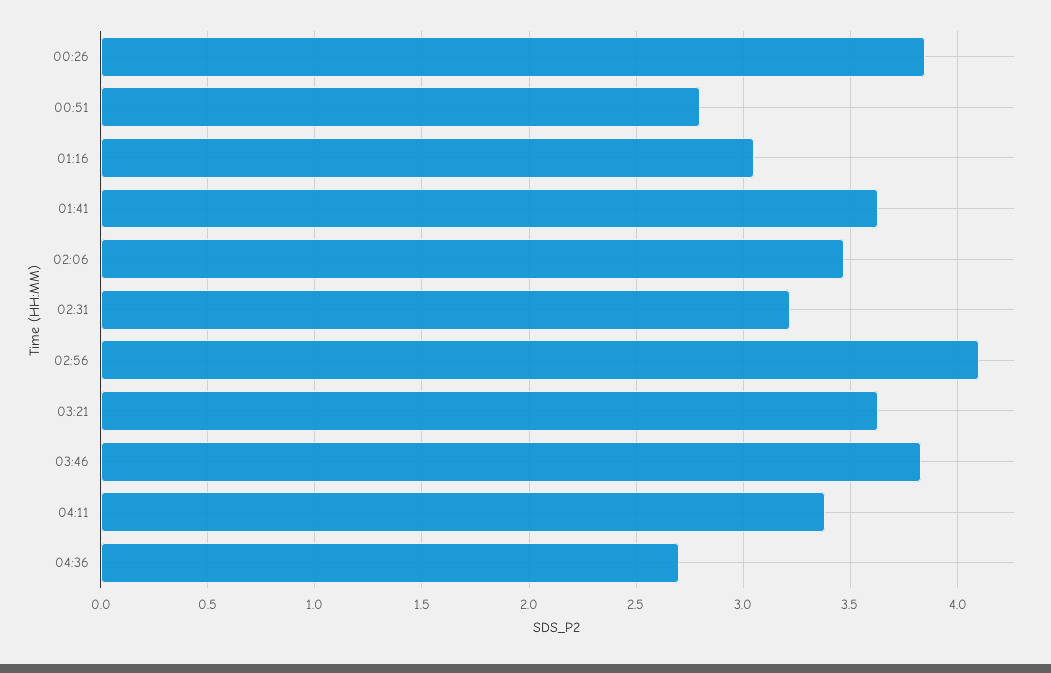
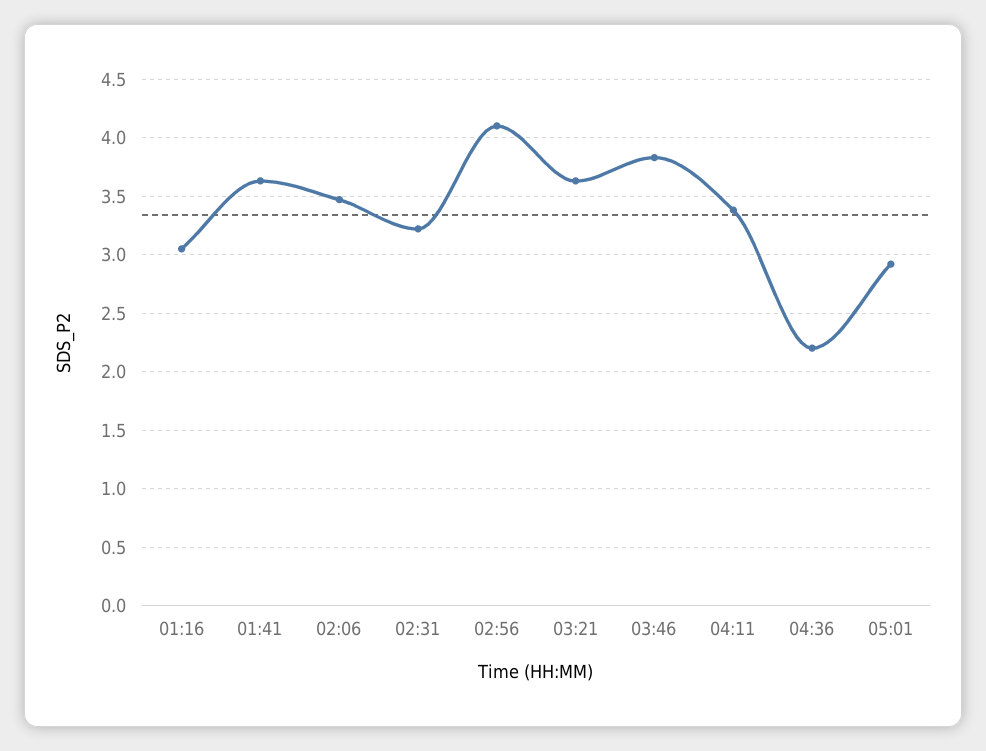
00:26: 3.85 -> none
00:51: 2.8 -> none
04:36: 2.7 -> 2.2
05:01: none -> 2.9

